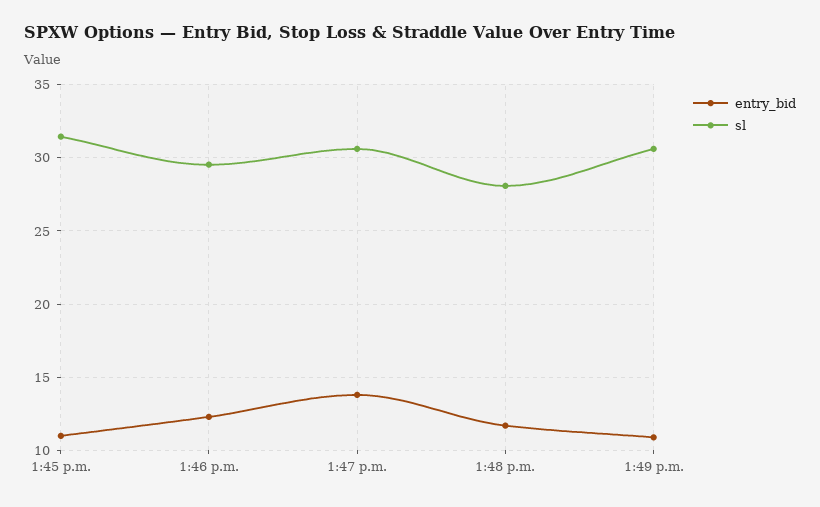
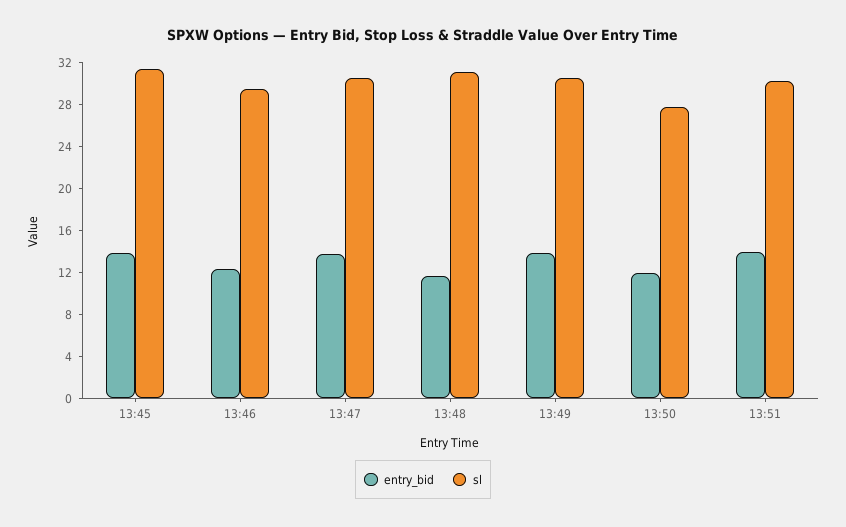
entry_bid, 1:45 p.m.: 11 -> 14
sl, 1:48 p.m.: 28 -> 31
entry_bid, 1:49 p.m.: 11 -> 14
entry_bid, 13:50: none -> 12
sl, 13:50: none -> 28
entry_bid, 13:51: none -> 14
sl, 13:51: none -> 30

